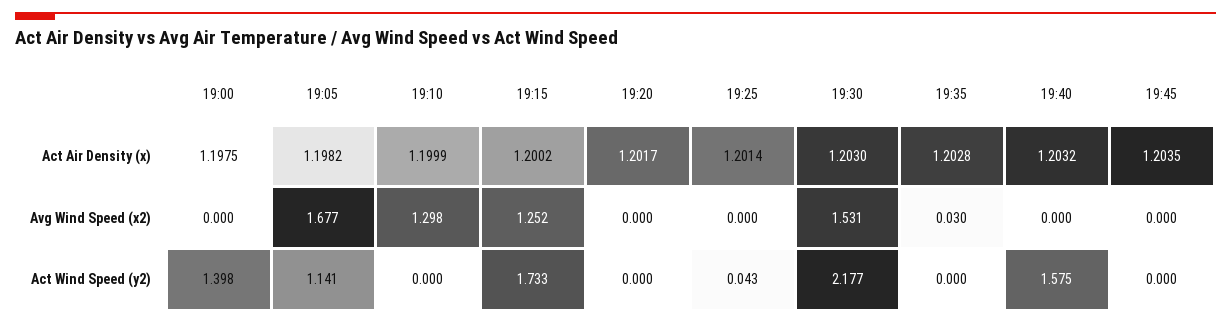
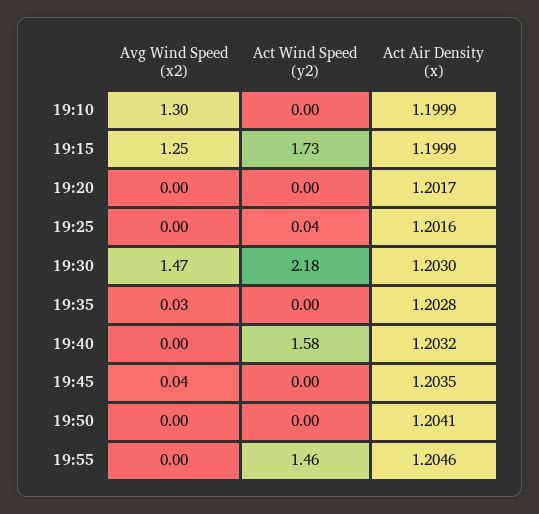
19:00, Act Air Density (x): 1.1975 -> none
19:05, Act Air Density (x): 1.1982 -> none
19:15, Act Air Density (x): 1.2002 -> 1.1999
19:25, Act Air Density (x): 1.2014 -> 1.2016
19:00, Avg Wind Speed (x2): 0 -> none
19:05, Avg Wind Speed (x2): 1.677 -> none
19:30, Avg Wind Speed (x2): 1.531 -> 1.47
19:45, Avg Wind Speed (x2): 0 -> 0.04
19:00, Act Wind Speed (y2): 1.398 -> none
19:05, Act Wind Speed (y2): 1.141 -> none
19:50, Avg Wind Speed (x2): none -> 0
19:50, Act Wind Speed (y2): none -> 0
19:50, Act Air Density (x): none -> 1.2041
19:55, Avg Wind Speed (x2): none -> 0
19:55, Act Wind Speed (y2): none -> 1.46
19:55, Act Air Density (x): none -> 1.2046

